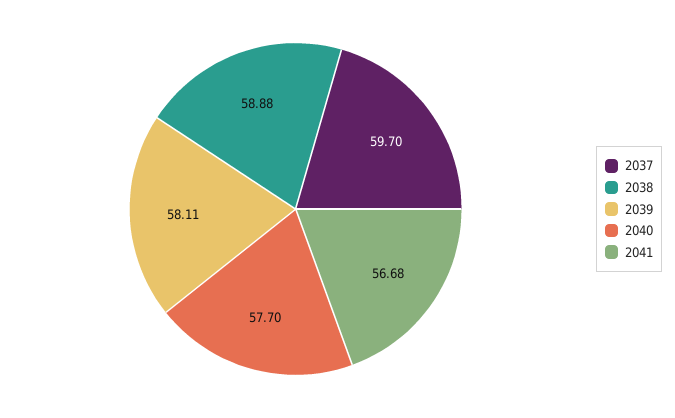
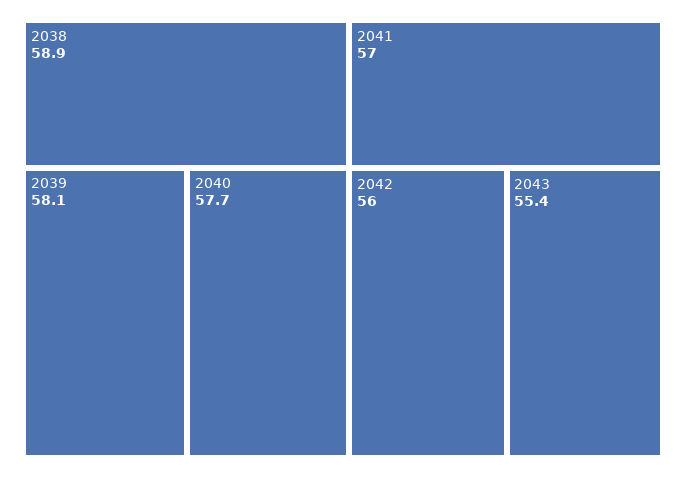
2037: 59.7 -> none
2041: 56.68 -> 57
2042: none -> 56
2043: none -> 55.4

